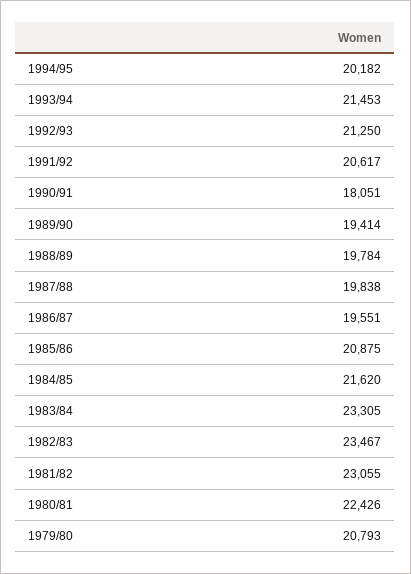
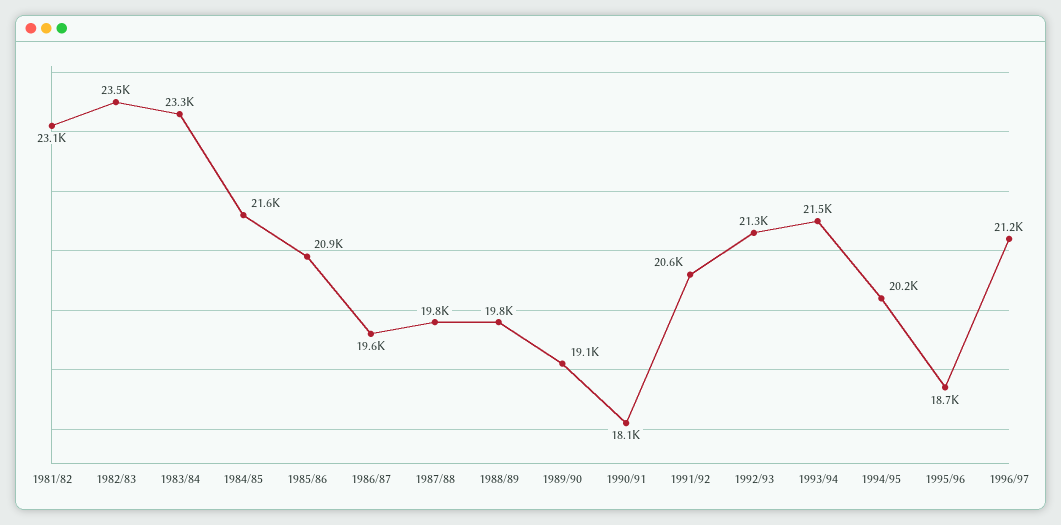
1989/90: 19414 -> 19100
1980/81: 22426 -> none
1979/80: 20793 -> none
1995/96: none -> 18700
1996/97: none -> 21200

